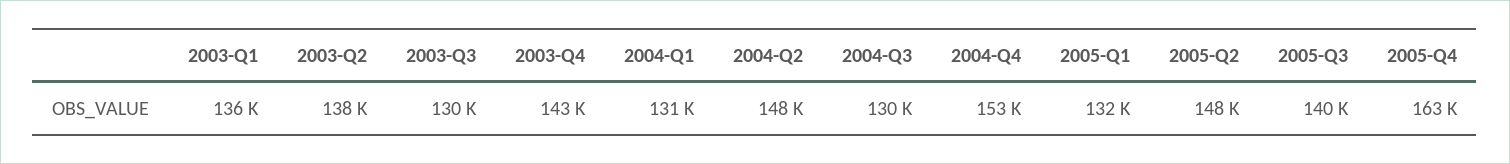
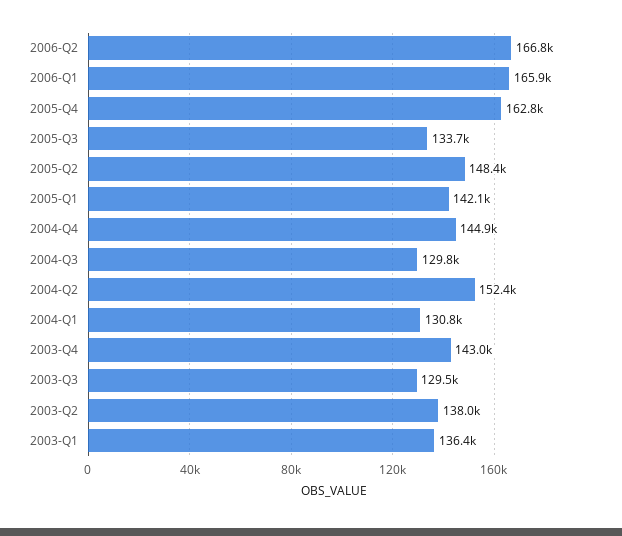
2004-Q2: 148000 -> 152400
2004-Q4: 153000 -> 144900
2005-Q1: 132000 -> 142100
2005-Q3: 140000 -> 133700
2006-Q2: none -> 166800
2006-Q1: none -> 165900

